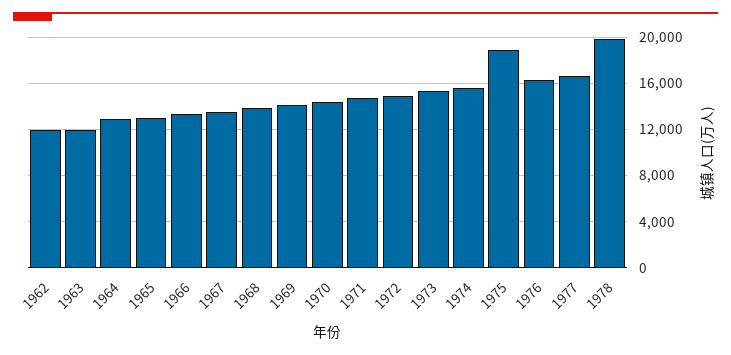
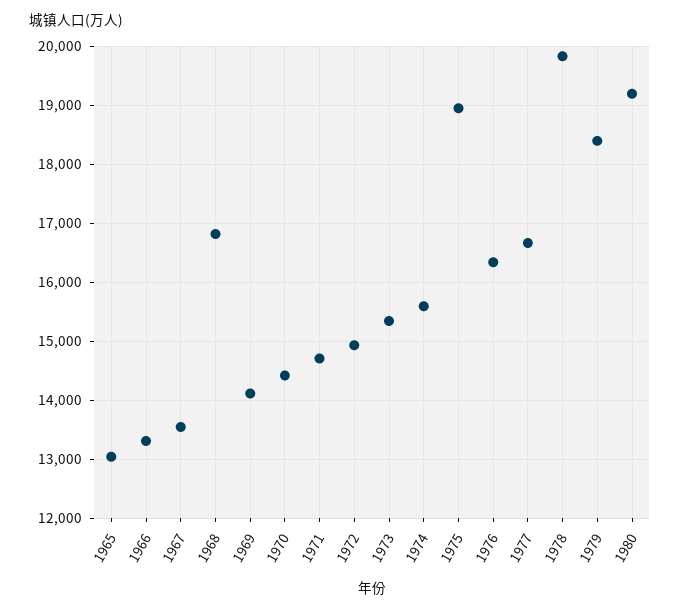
1962: 12000 -> none
1963: 12000 -> none
1964: 13000 -> none
1968: 14000 -> 16800
1979: none -> 18400
1980: none -> 19200

